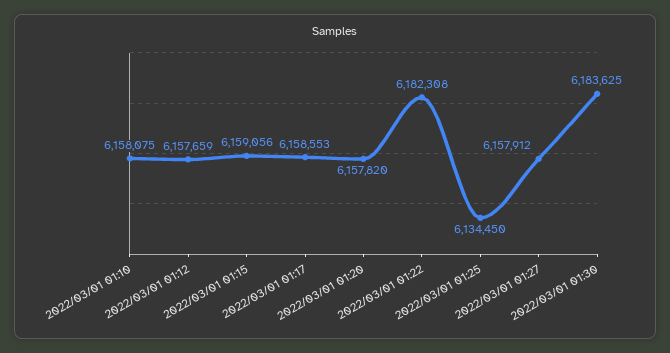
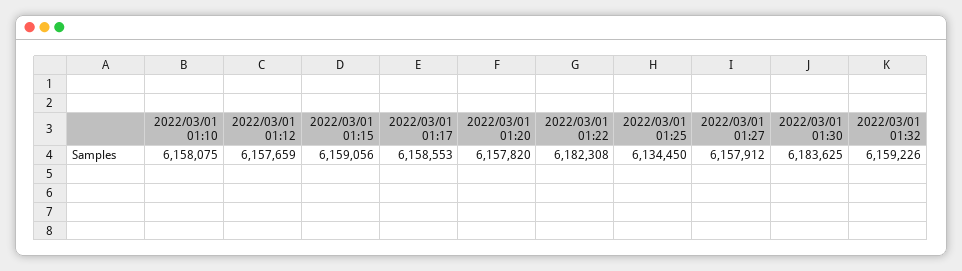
2022/03/01 01:32: none -> 6159226

